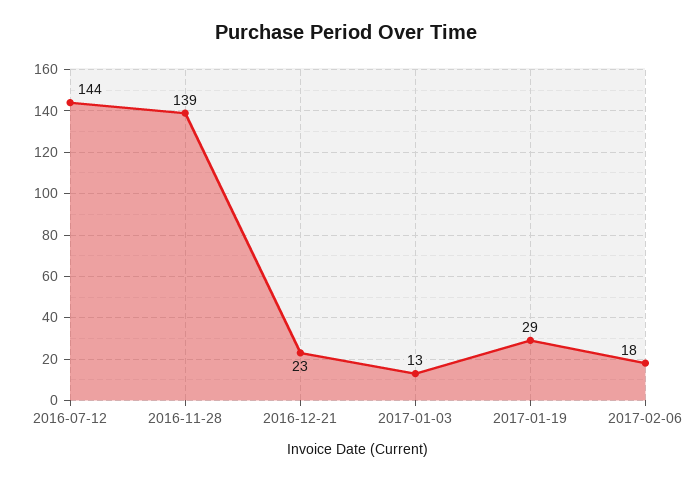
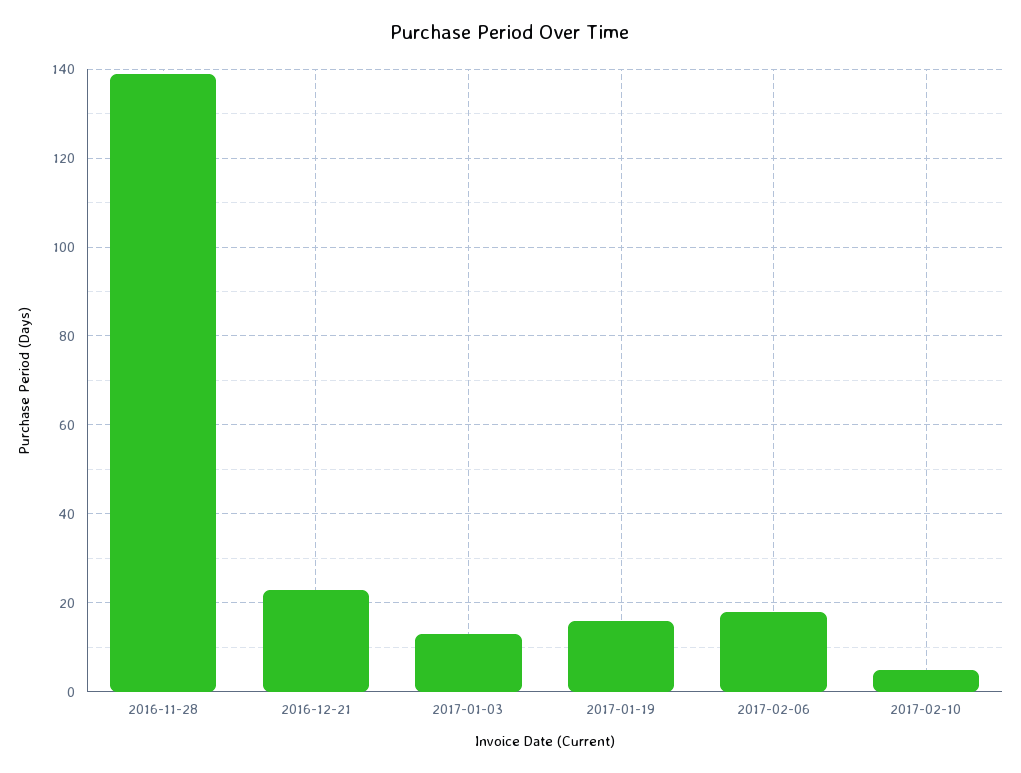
2016-07-12: 144 -> none
2017-01-19: 29 -> 15
2017-02-10: none -> 5

